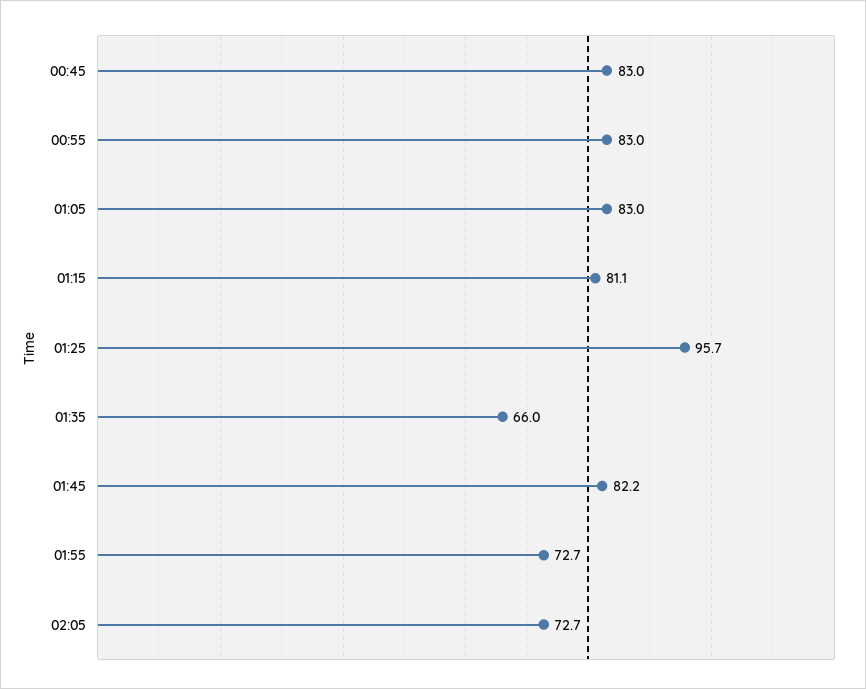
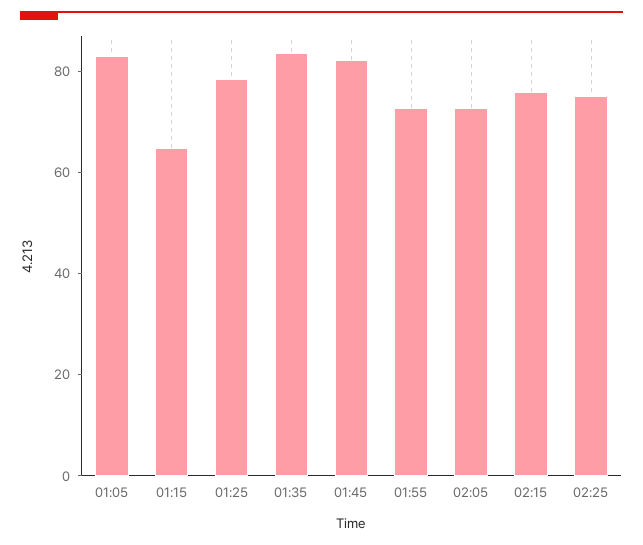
00:45: 83 -> none
00:55: 83 -> none
01:15: 81.1 -> 65
01:25: 95.7 -> 80
01:35: 66 -> 85
02:15: none -> 75
02:25: none -> 75

